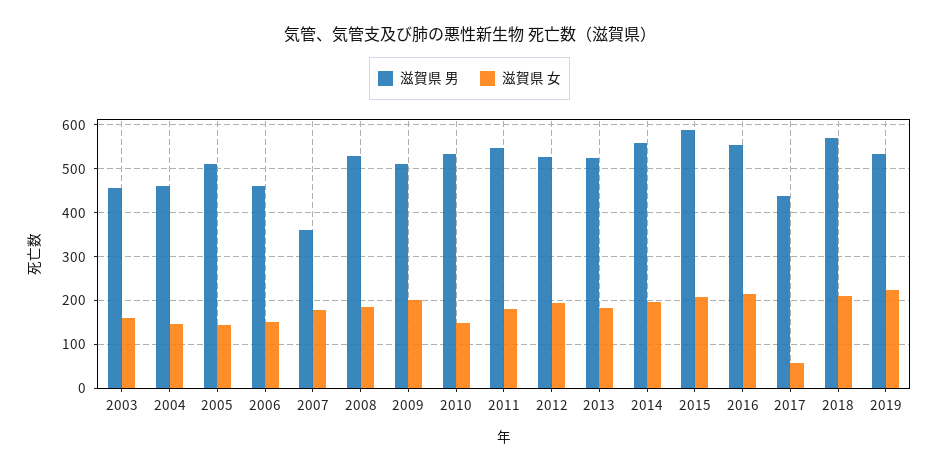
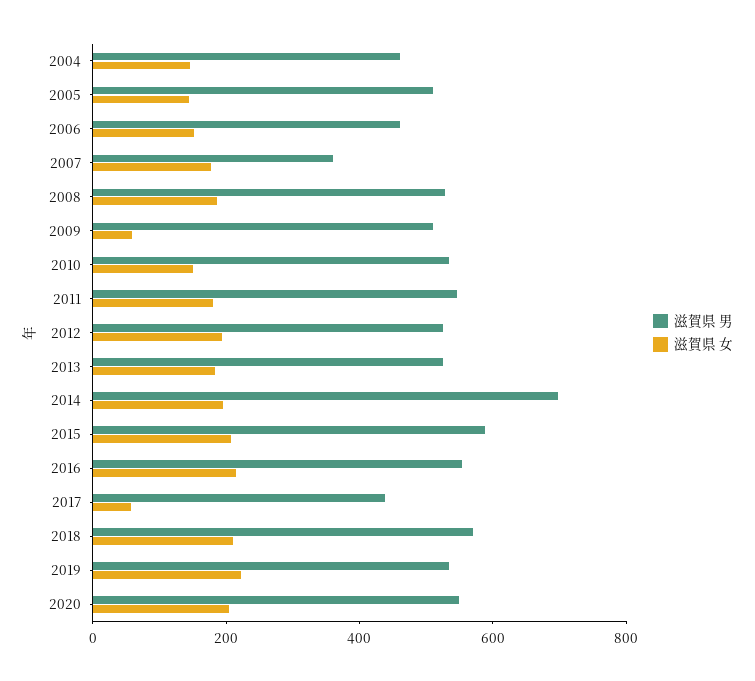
滋賀県 男, 2003: 460 -> none
滋賀県 女, 2003: 160 -> none
滋賀県 女, 2009: 200 -> 50
滋賀県 男, 2014: 560 -> 700
滋賀県 男, 2020: none -> 550
滋賀県 女, 2020: none -> 200

